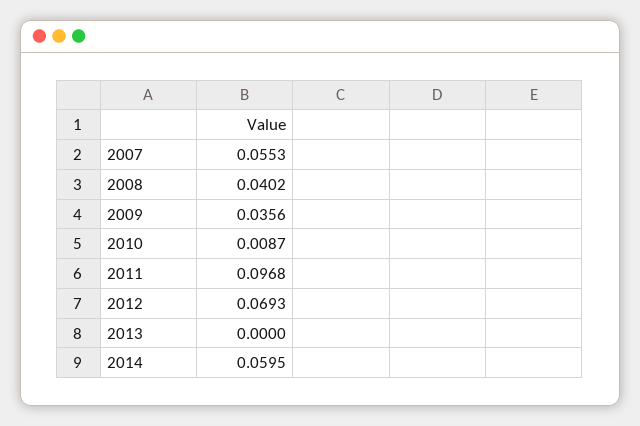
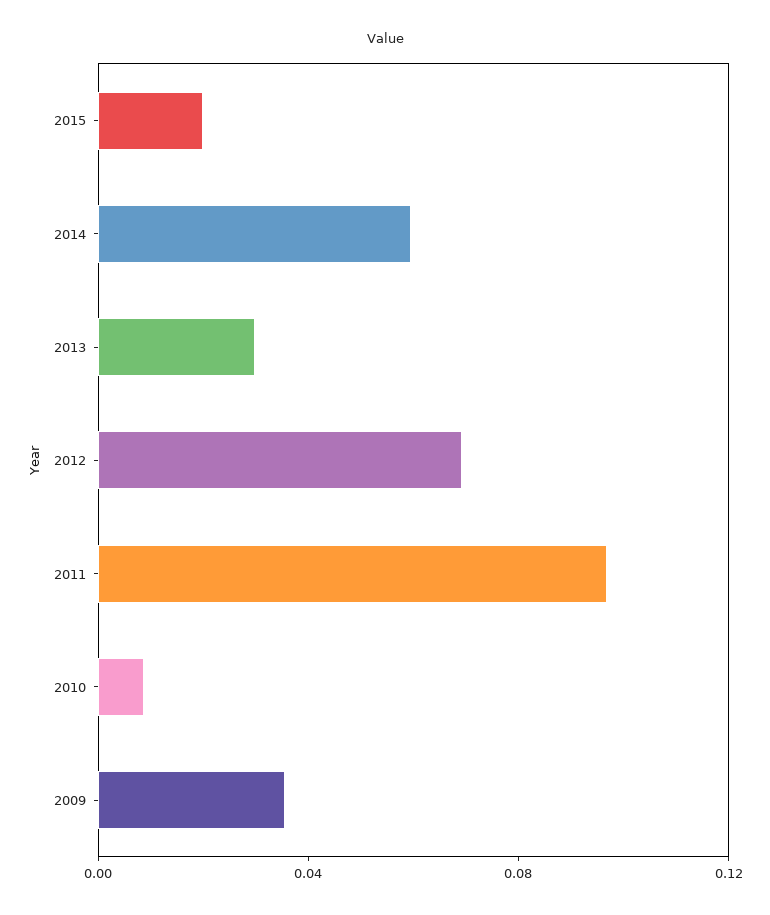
2007: 0.0553 -> none
2008: 0.0402 -> none
2013: 0 -> 0.03
2015: none -> 0.02

